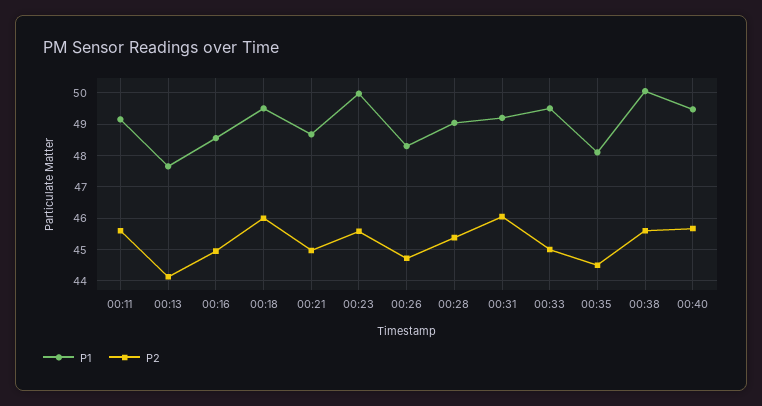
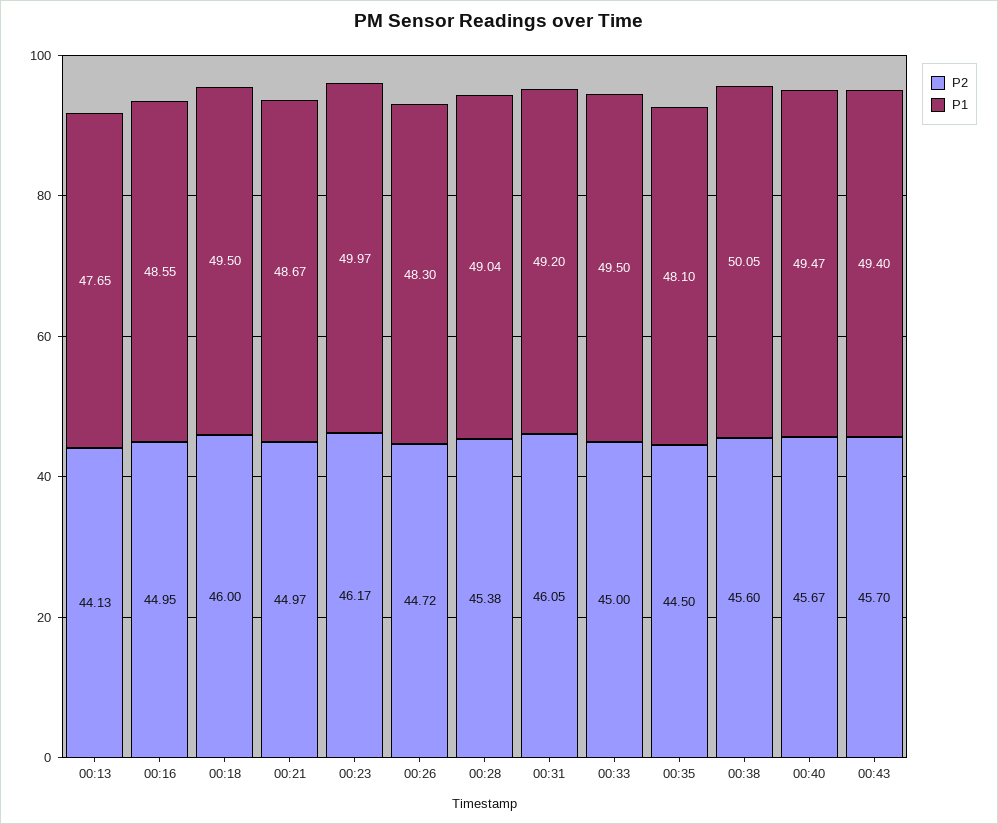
P1, 00:11: 49.2 -> none
P2, 00:11: 45.6 -> none
P2, 00:23: 45.6 -> 46.17
P2, 00:43: none -> 45.7
P1, 00:43: none -> 49.4

